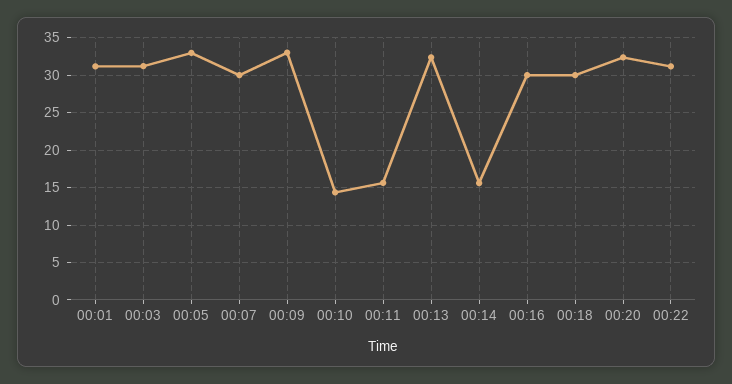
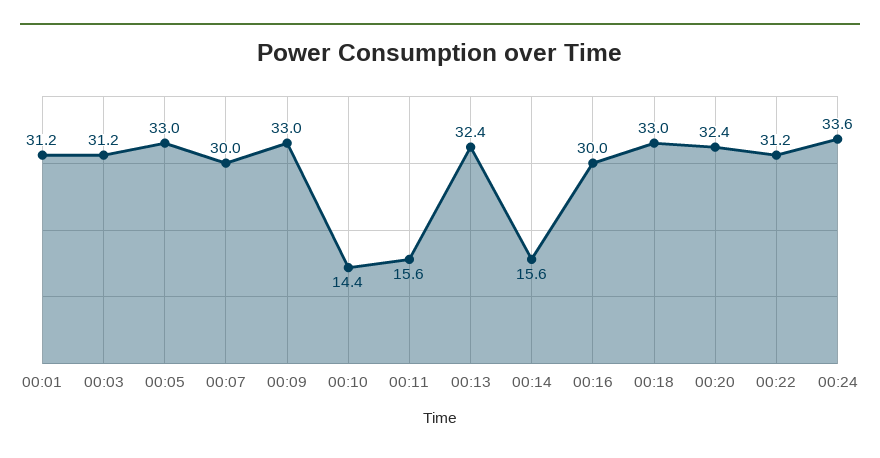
00:18: 30 -> 33
00:24: none -> 33.6

